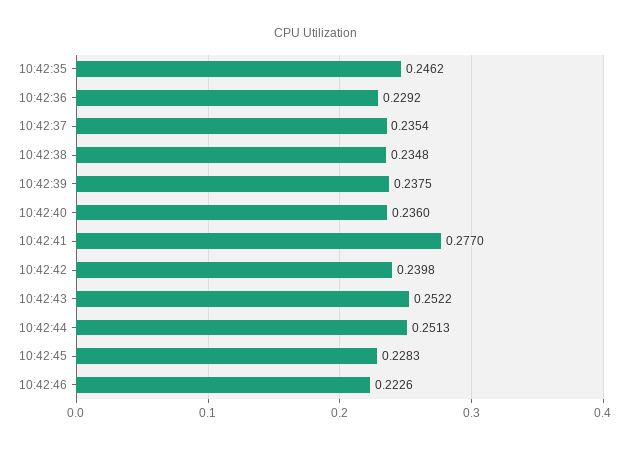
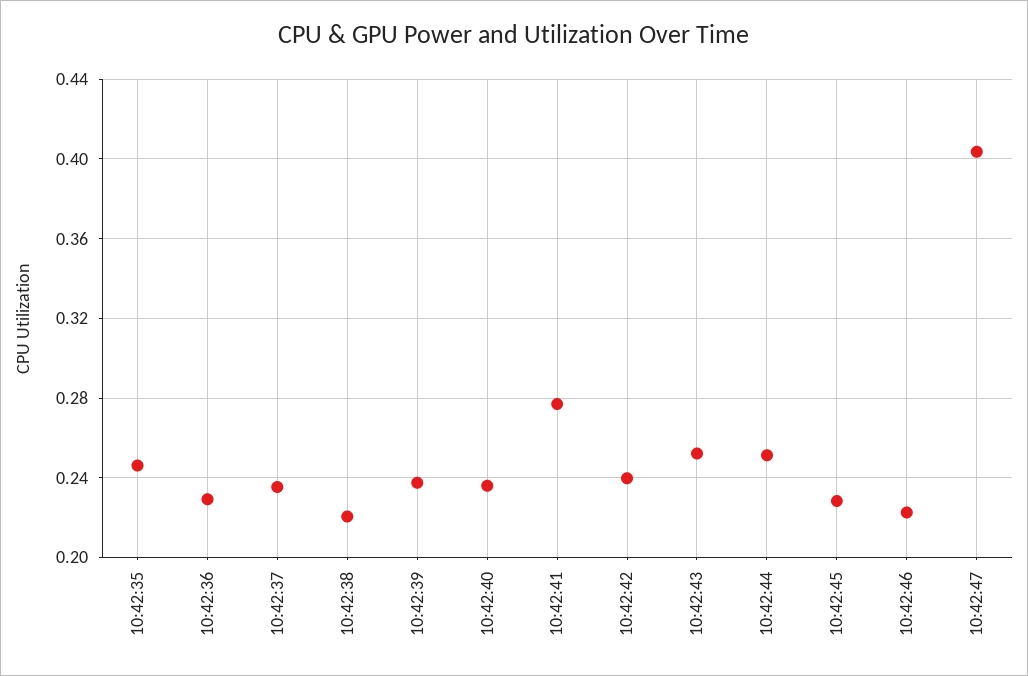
10:42:38: 0.2348 -> 0.22
10:42:47: none -> 0.405

